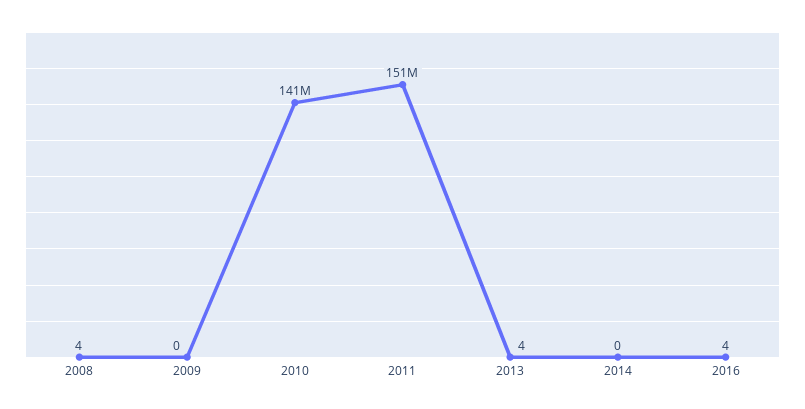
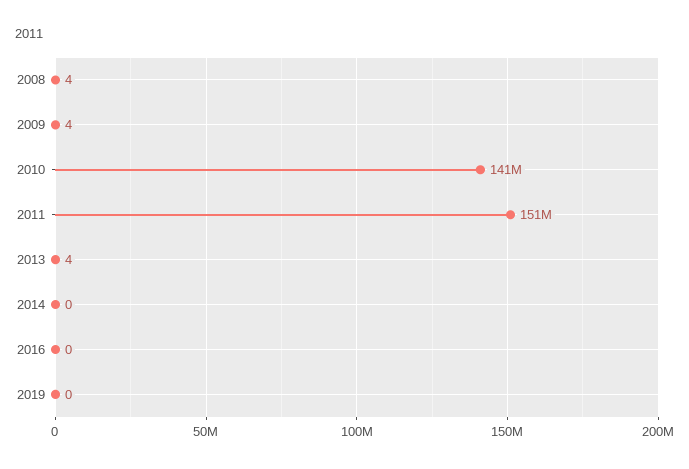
2009: 0 -> 4
2016: 4 -> 0
2019: none -> 0

